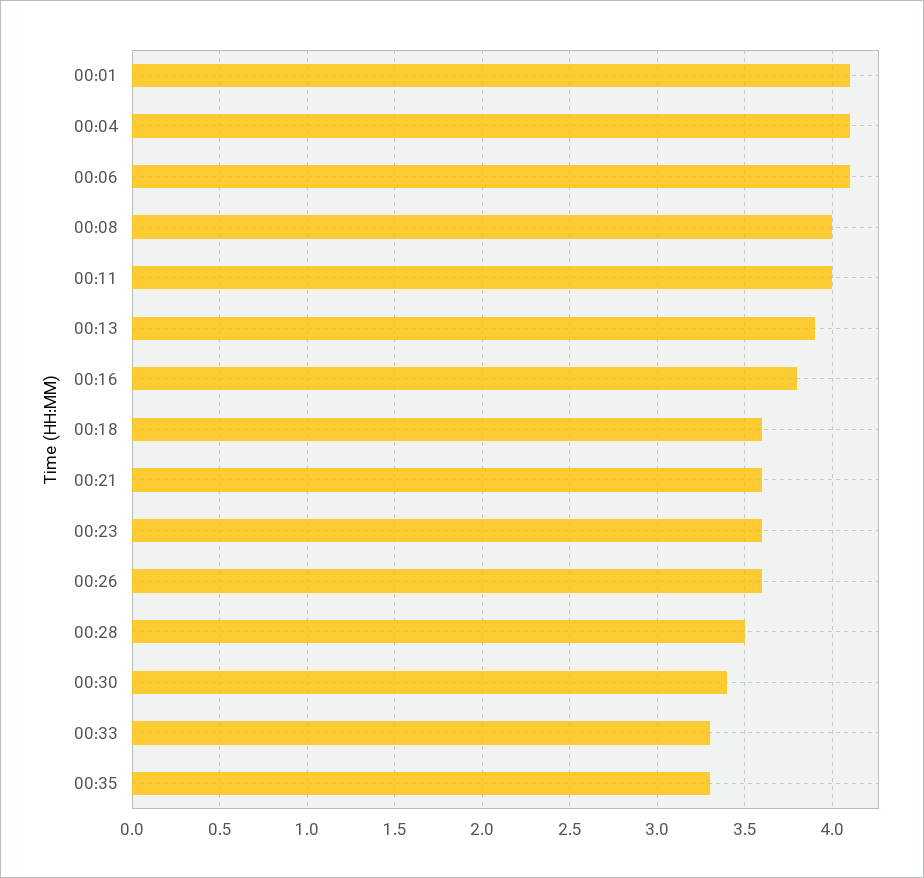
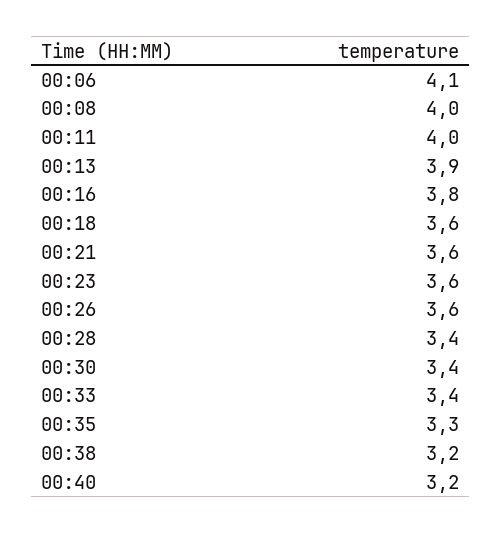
00:01: 4.1 -> none
00:04: 4.1 -> none
00:28: 3.5 -> 3.4
00:33: 3.3 -> 3.4
00:38: none -> 3.2
00:40: none -> 3.2

